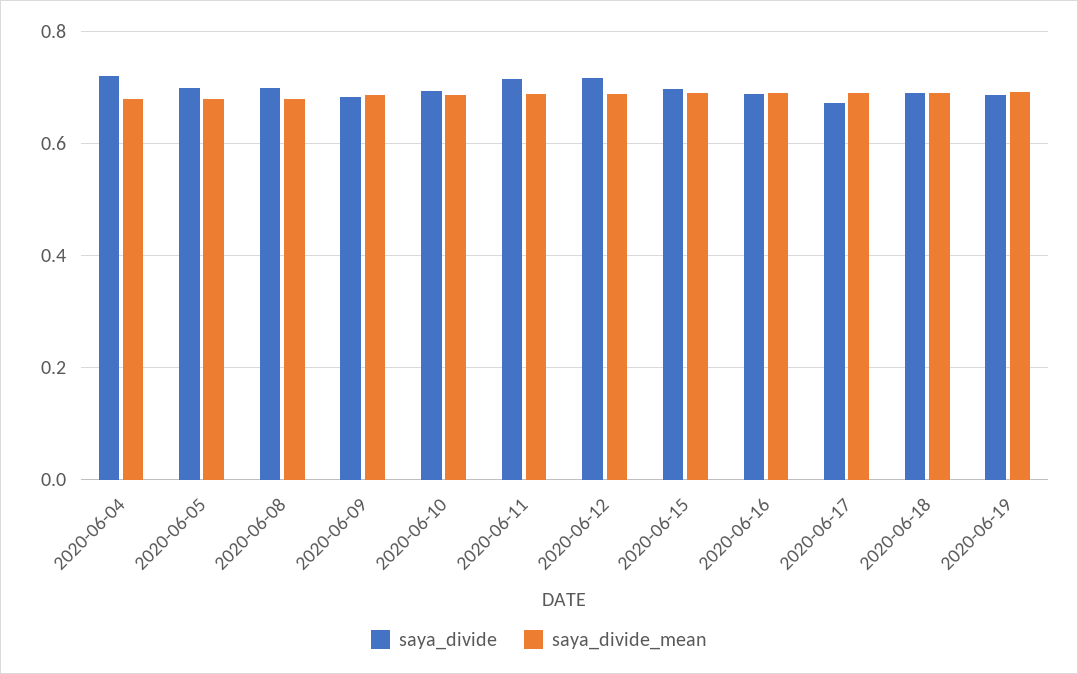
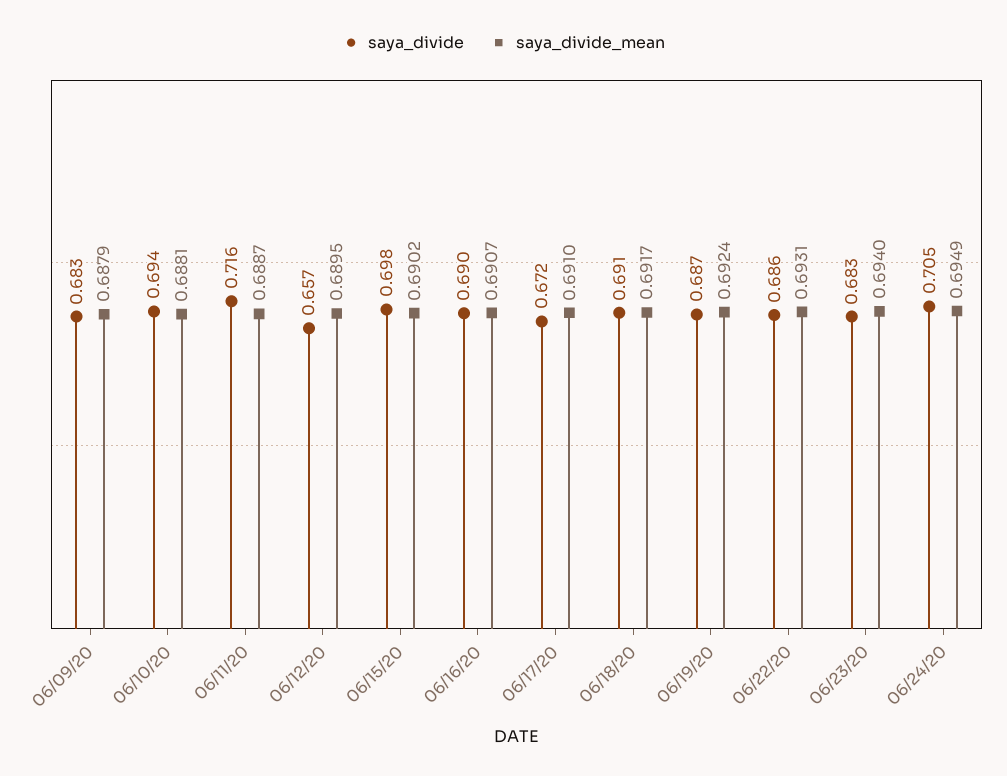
saya_divide, 2020-06-04: 0.72 -> none
saya_divide_mean, 2020-06-04: 0.68 -> none
saya_divide, 2020-06-05: 0.7 -> none
saya_divide_mean, 2020-06-05: 0.68 -> none
saya_divide, 2020-06-08: 0.7 -> none
saya_divide_mean, 2020-06-08: 0.68 -> none
saya_divide, 2020-06-12: 0.72 -> 0.657
saya_divide, 06/22/20: none -> 0.686
saya_divide_mean, 06/22/20: none -> 0.6931
saya_divide, 06/23/20: none -> 0.683
saya_divide_mean, 06/23/20: none -> 0.694
saya_divide, 06/24/20: none -> 0.705
saya_divide_mean, 06/24/20: none -> 0.6949

